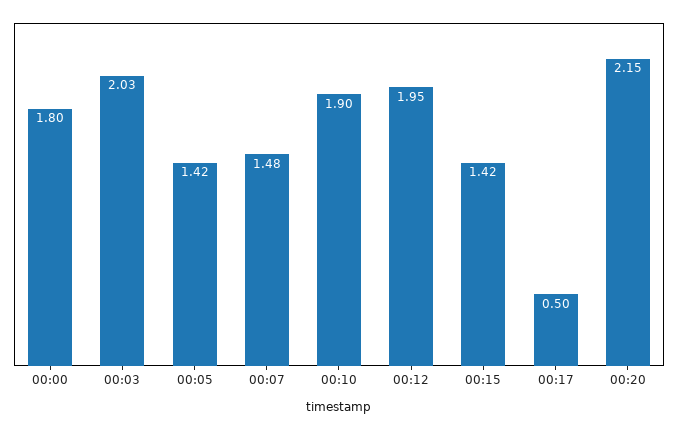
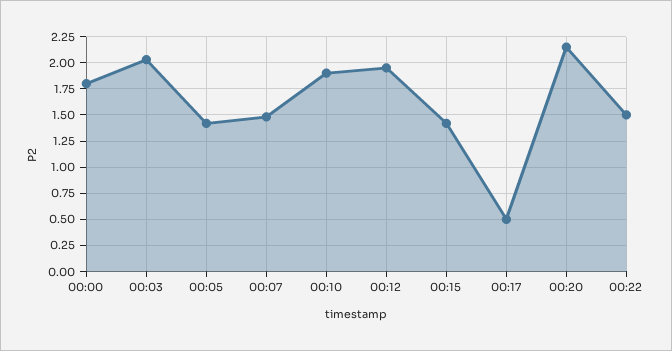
00:22: none -> 1.5

